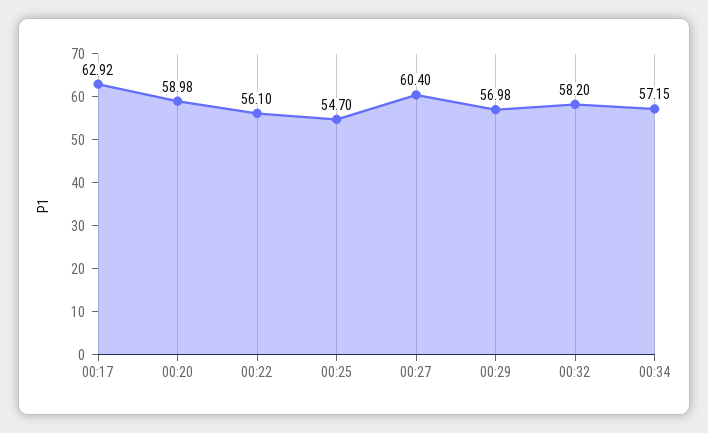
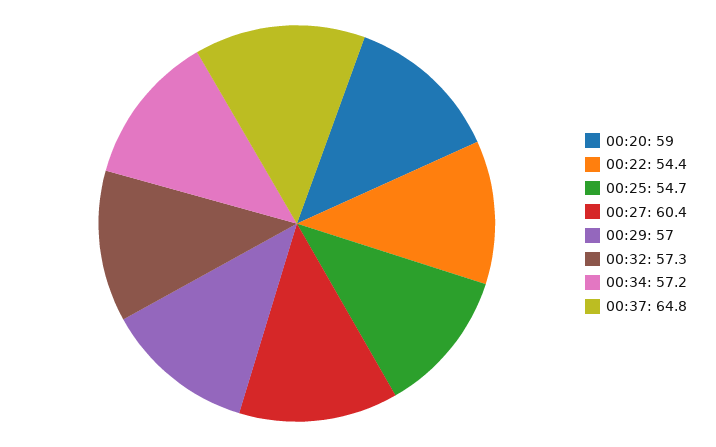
00:17: 62.92 -> none
00:22: 56.1 -> 54.4
00:32: 58.2 -> 57.3
00:37: none -> 64.8

